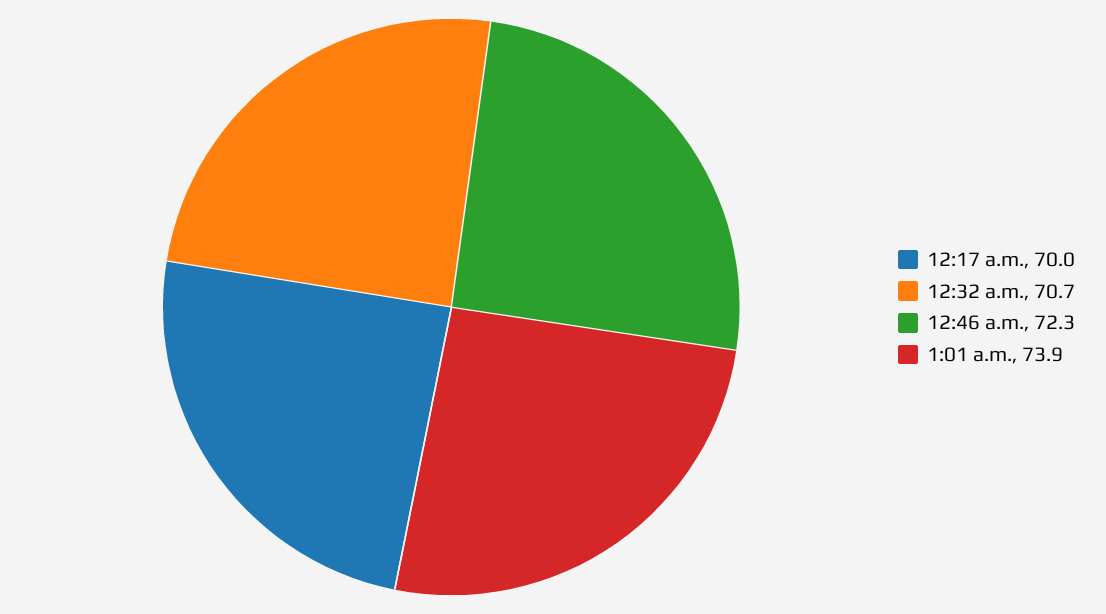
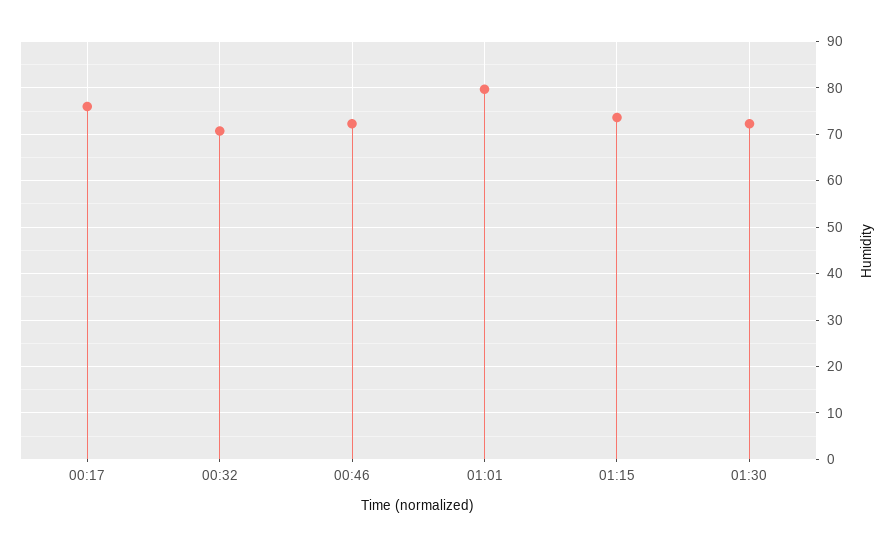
12:17 a.m.: 70 -> 76
1:01 a.m.: 73.9 -> 80
01:15: none -> 74
01:30: none -> 72

